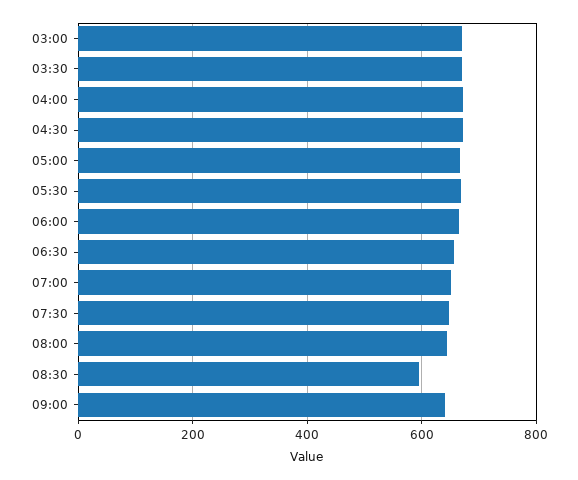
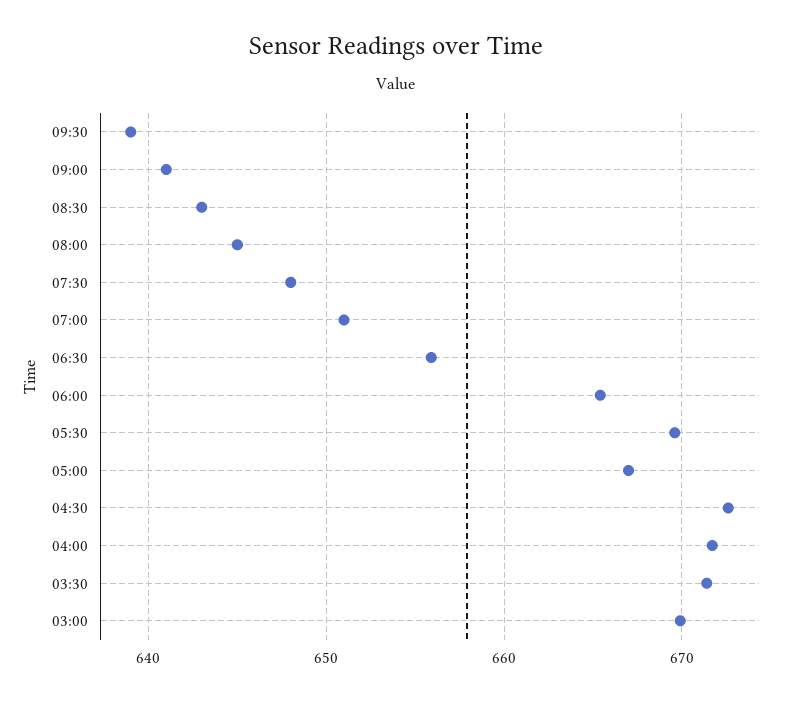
08:30: 600 -> 643
09:30: none -> 639

